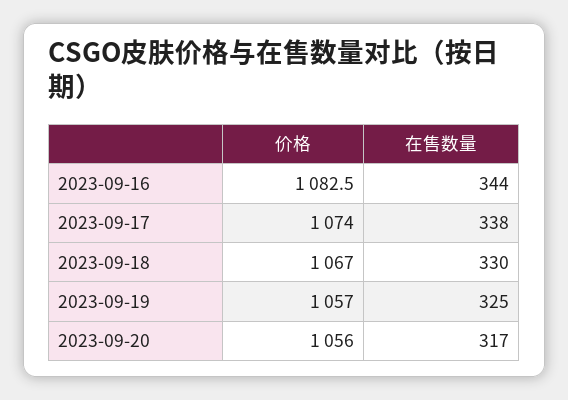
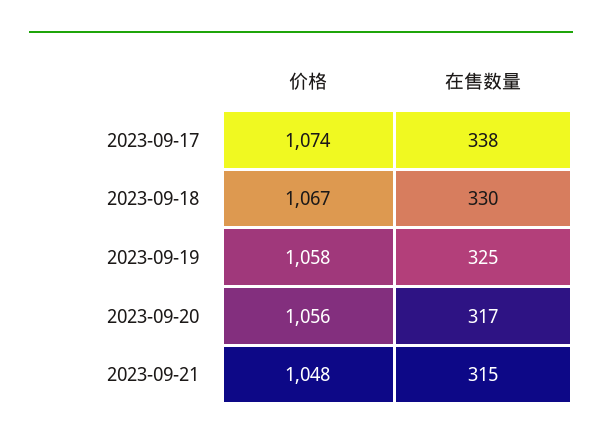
价格, 2023-09-16: 1082.5 -> none
在售数量, 2023-09-16: 344 -> none
价格, 2023-09-19: 1057 -> 1058
价格, 2023-09-21: none -> 1048
在售数量, 2023-09-21: none -> 315

